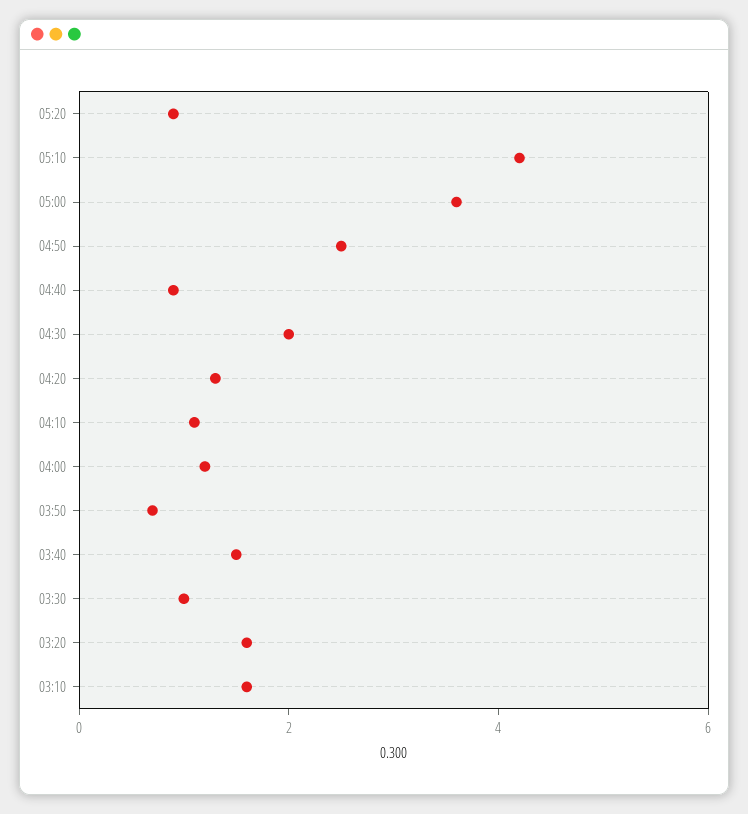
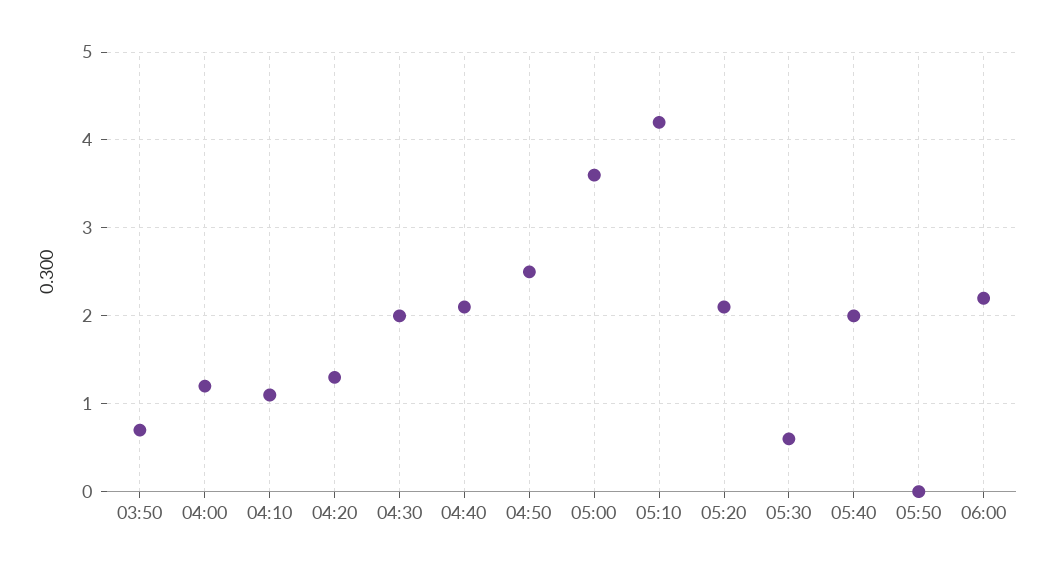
05:20: 1 -> 2.1
04:40: 1 -> 2.1
03:40: 1.5 -> none
03:30: 1 -> none
03:20: 1.5 -> none
03:10: 1.5 -> none
05:30: none -> 0.6
05:40: none -> 2
05:50: none -> 0
06:00: none -> 2.2

